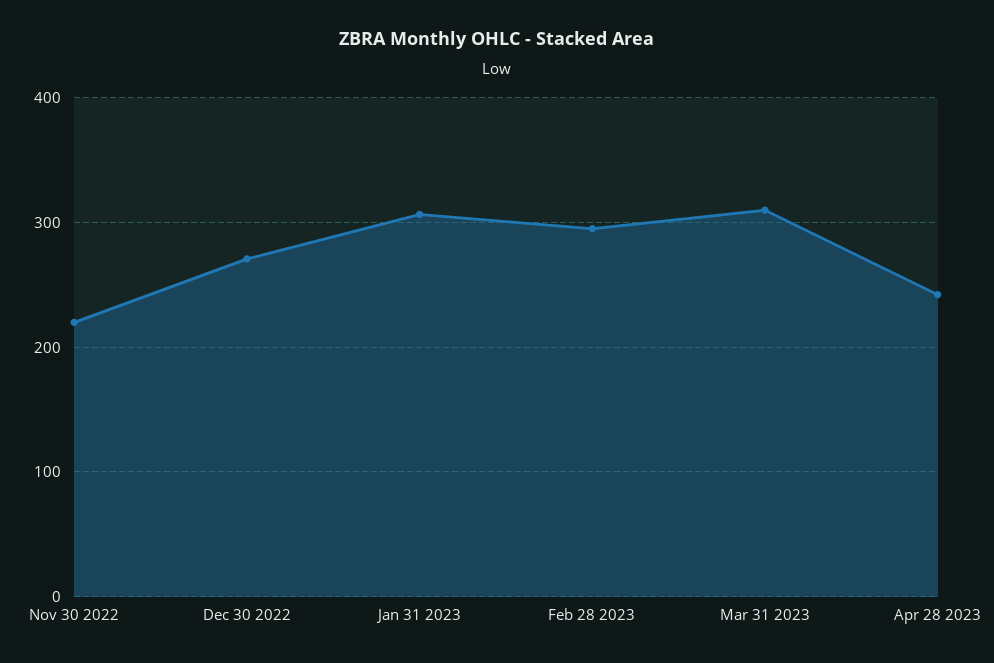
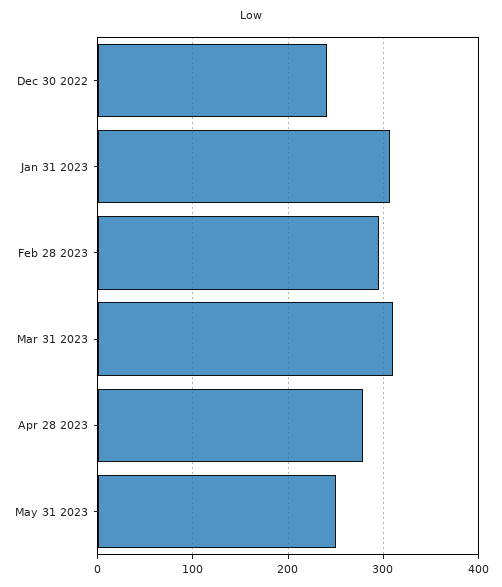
Nov 30 2022: 220 -> none
Dec 30 2022: 270 -> 240
Apr 28 2023: 240 -> 280
May 31 2023: none -> 250

